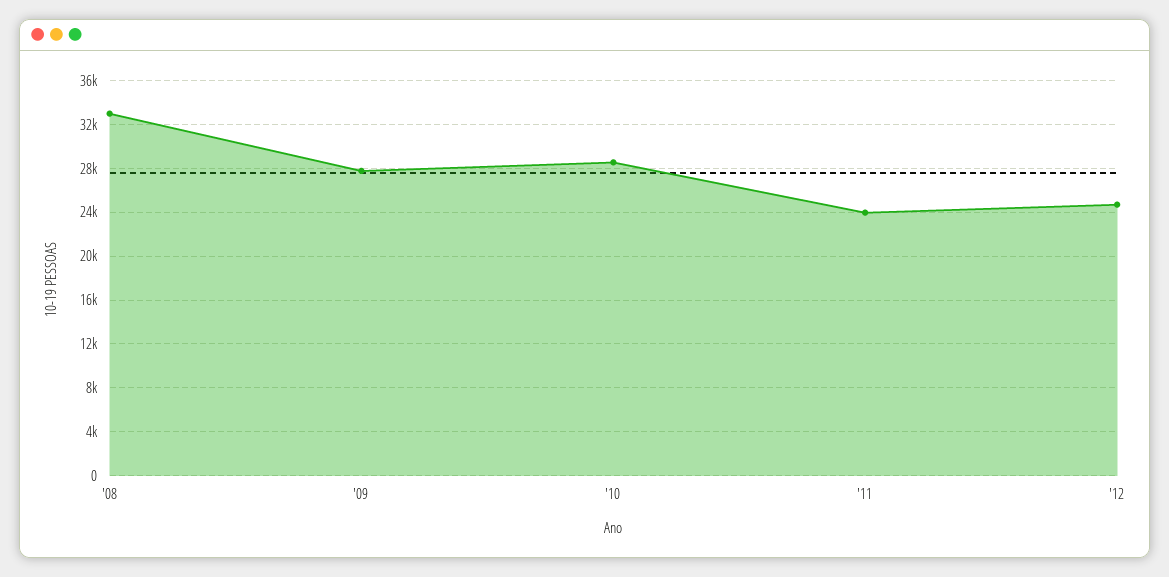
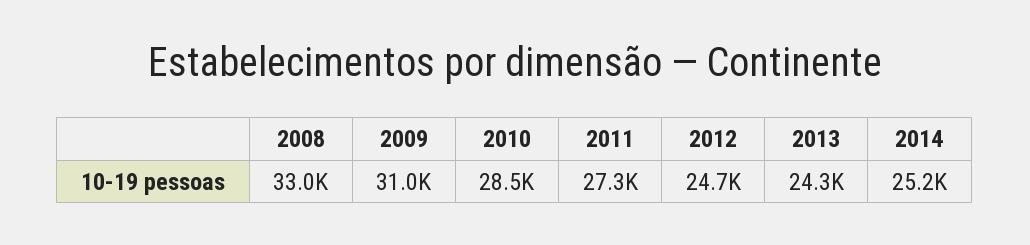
'09: 28000 -> 31000
'11: 24000 -> 27300
2013: none -> 24300
2014: none -> 25200

